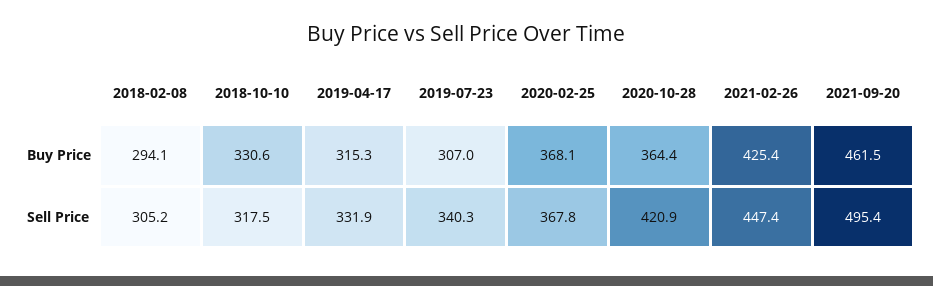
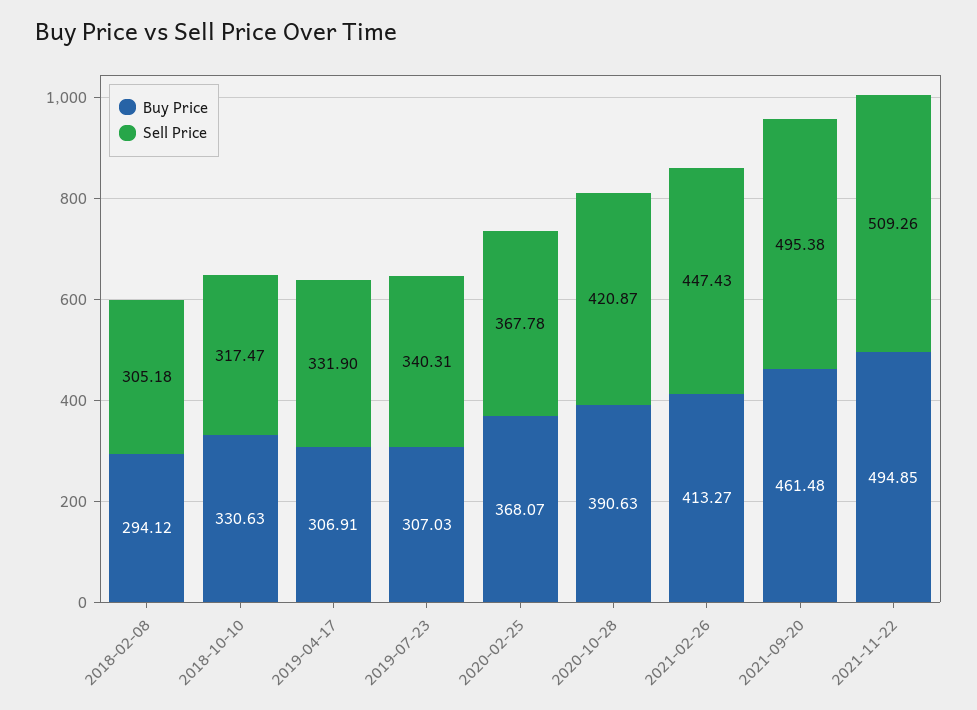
Buy Price, 2019-04-17: 315.3 -> 306.91
Buy Price, 2020-10-28: 364.4 -> 390.63
Buy Price, 2021-02-26: 425.4 -> 413.27
Buy Price, 2021-11-22: none -> 494.85
Sell Price, 2021-11-22: none -> 509.26

